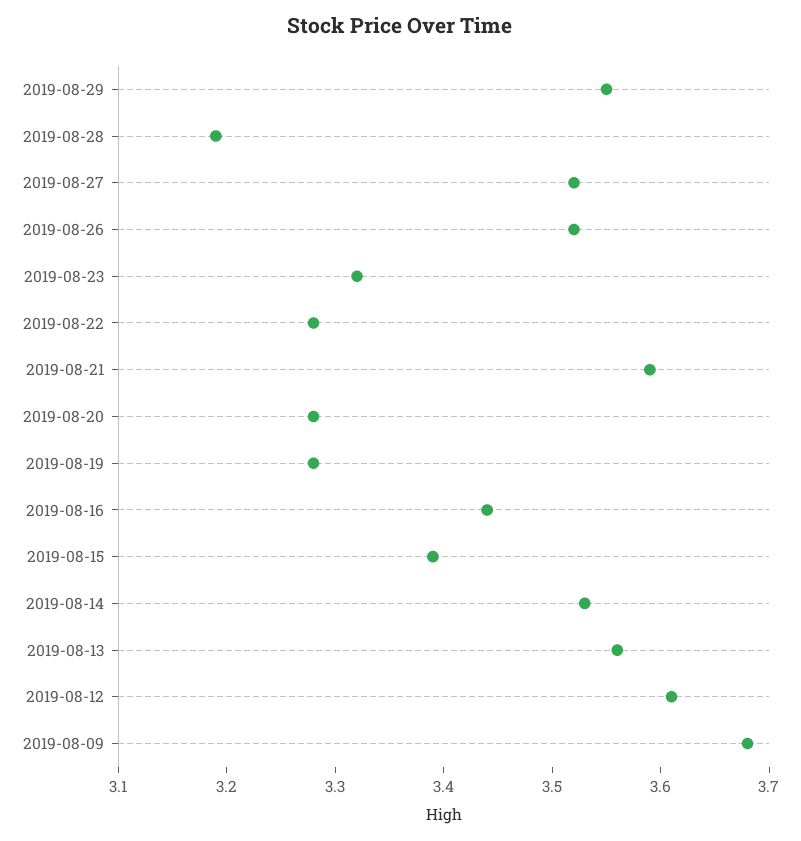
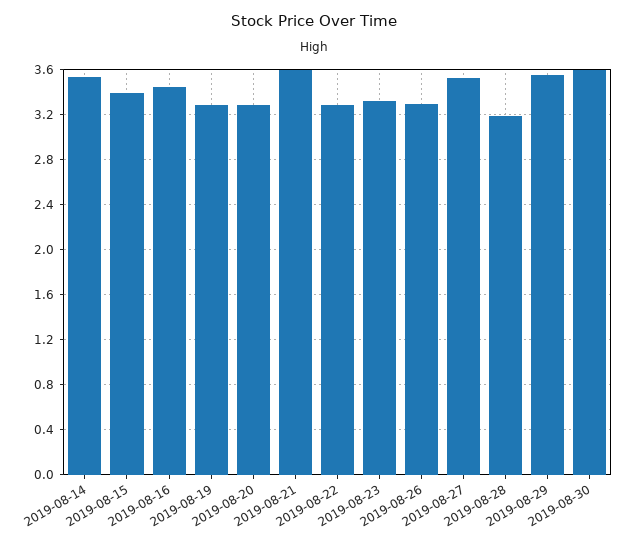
2019-08-26: 3.52 -> 3.3
2019-08-13: 3.56 -> none
2019-08-12: 3.61 -> none
2019-08-09: 3.68 -> none
2019-08-30: none -> 3.6

